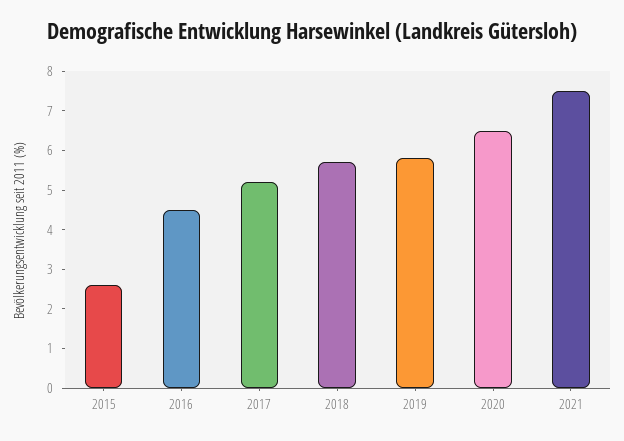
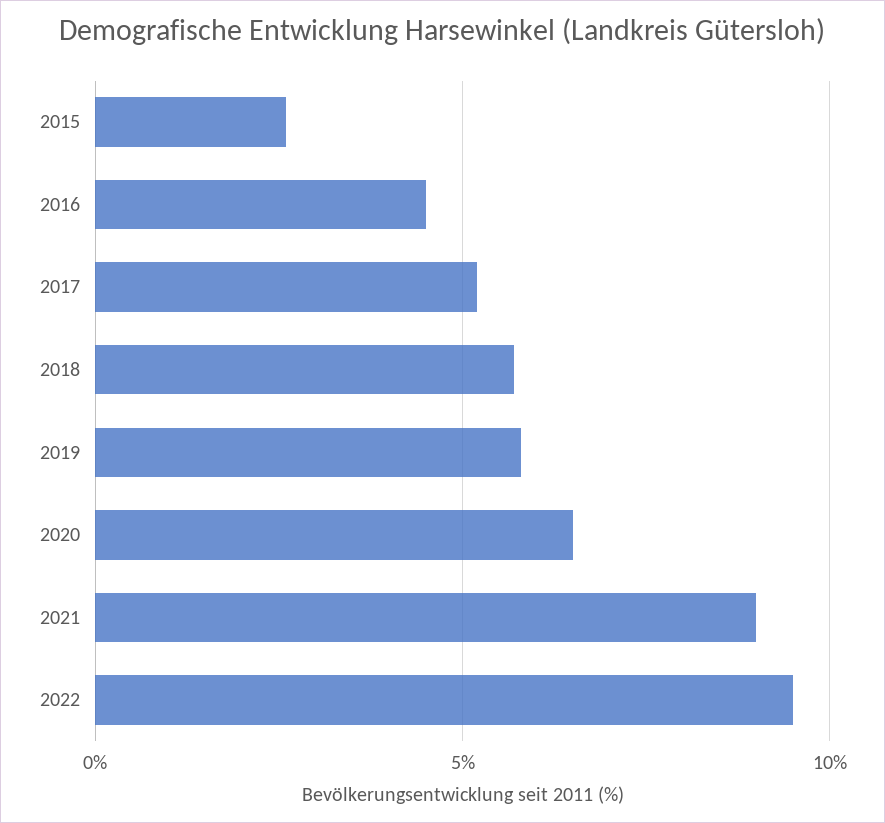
2021: 7.5 -> 9
2022: none -> 9.5

